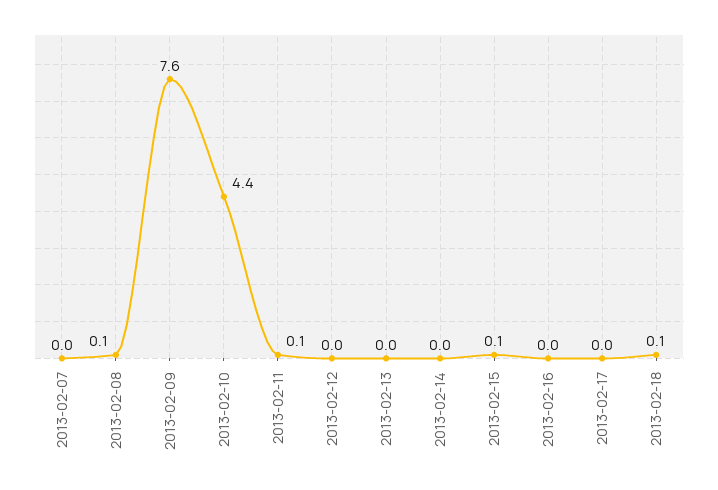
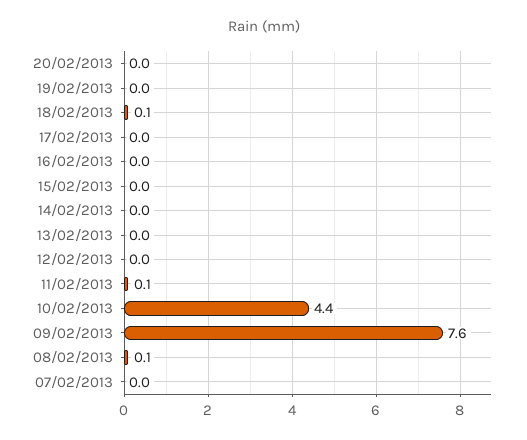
2013-02-15: 0.1 -> 0
20/02/2013: none -> 0
19/02/2013: none -> 0

